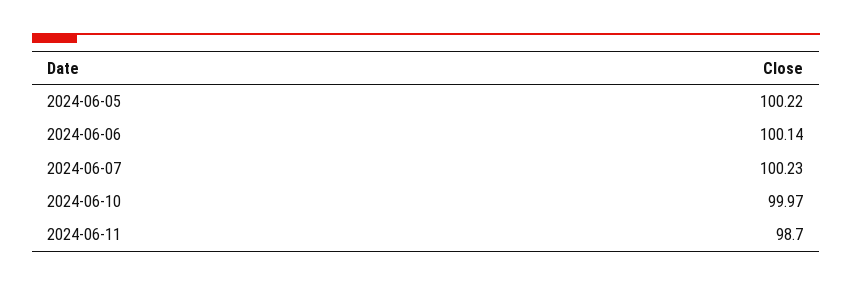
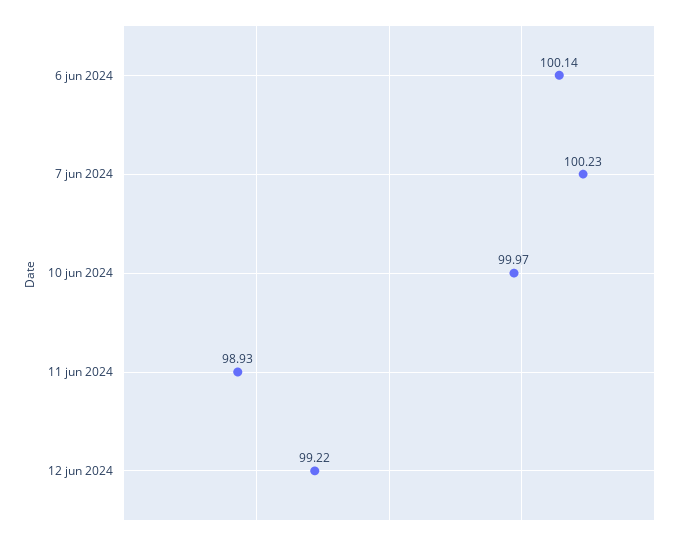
2024-06-05: 100.22 -> none
2024-06-11: 98.7 -> 98.93
12 jun 2024: none -> 99.22

